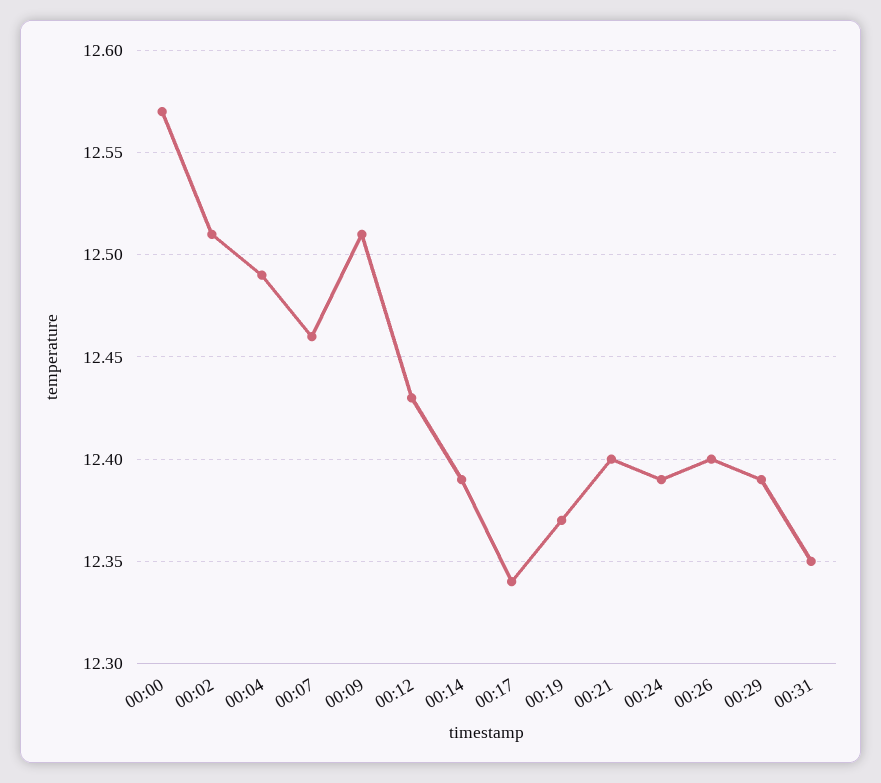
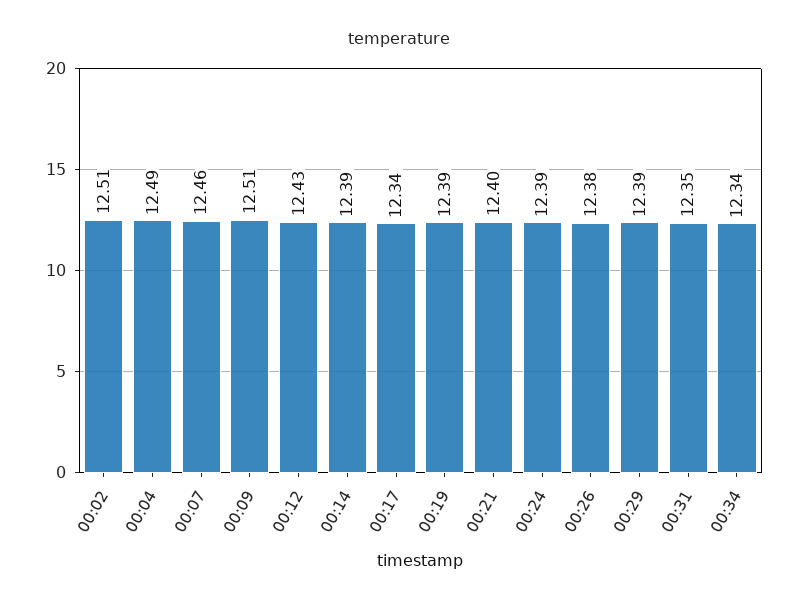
00:00: 12.57 -> none
00:19: 12.37 -> 12.39
00:26: 12.4 -> 12.38
00:34: none -> 12.34

